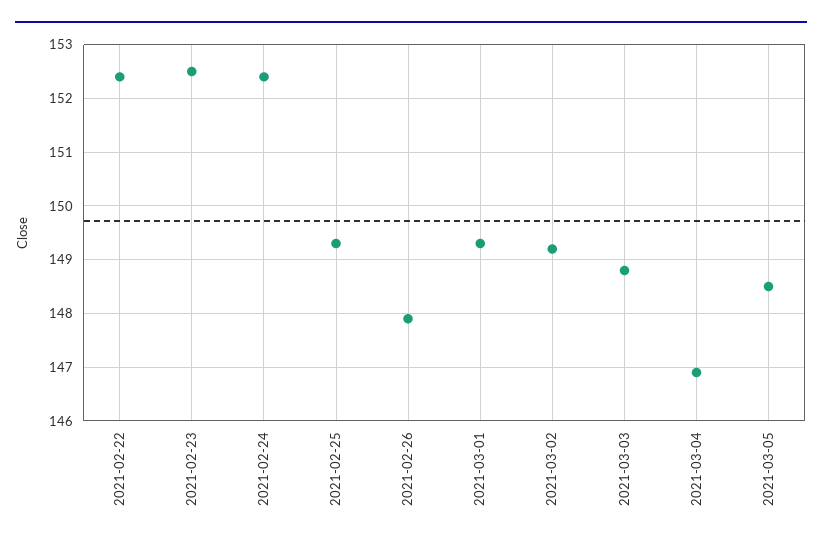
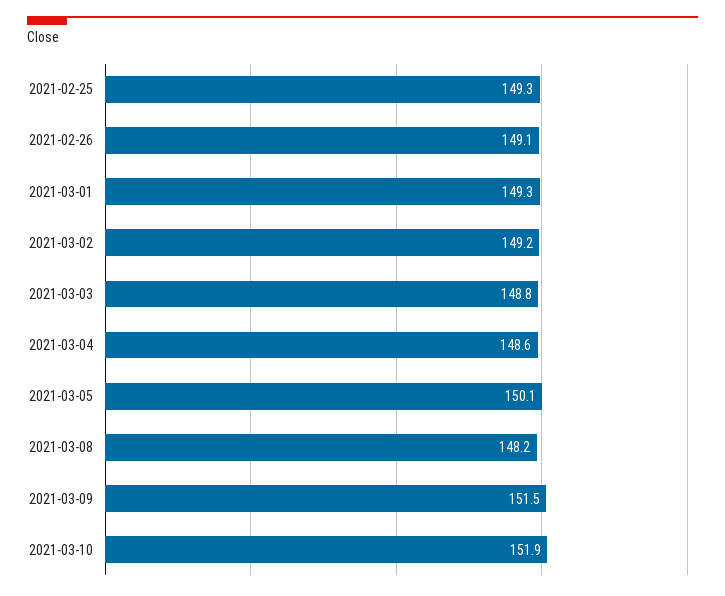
2021-02-22: 152.5 -> none
2021-02-23: 152.5 -> none
2021-02-24: 152.5 -> none
2021-02-26: 148 -> 149.1
2021-03-04: 147 -> 148.6
2021-03-05: 148.5 -> 150.1
2021-03-08: none -> 148.2
2021-03-09: none -> 151.5
2021-03-10: none -> 151.9

